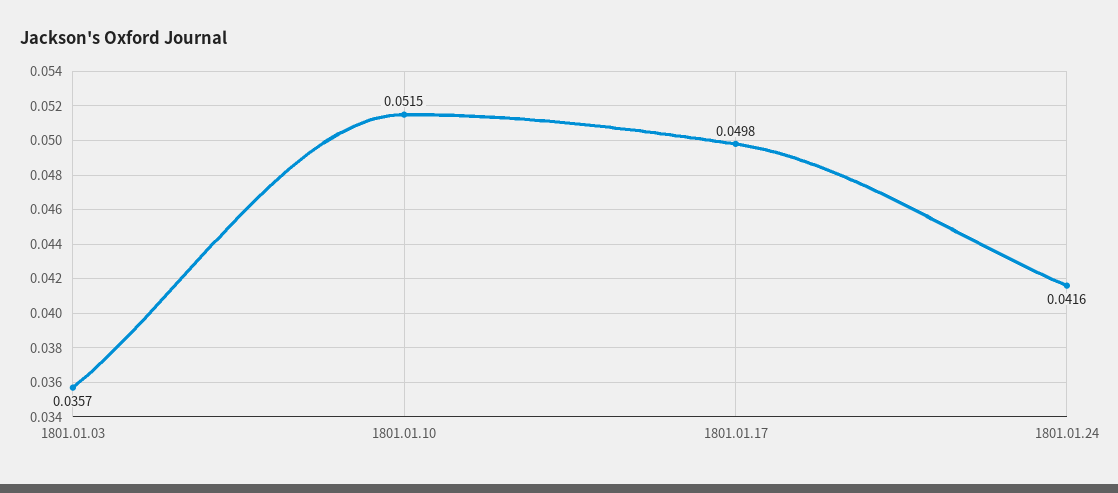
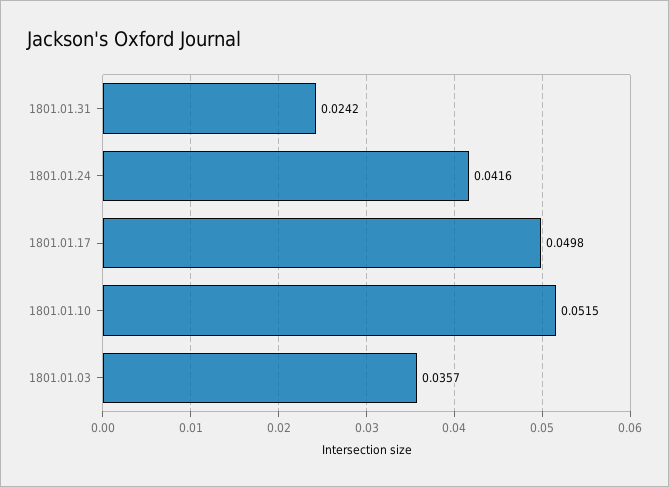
1801.01.31: none -> 0.0242

